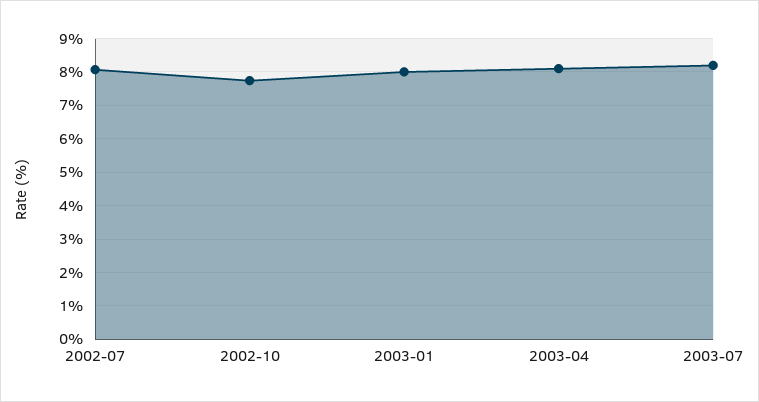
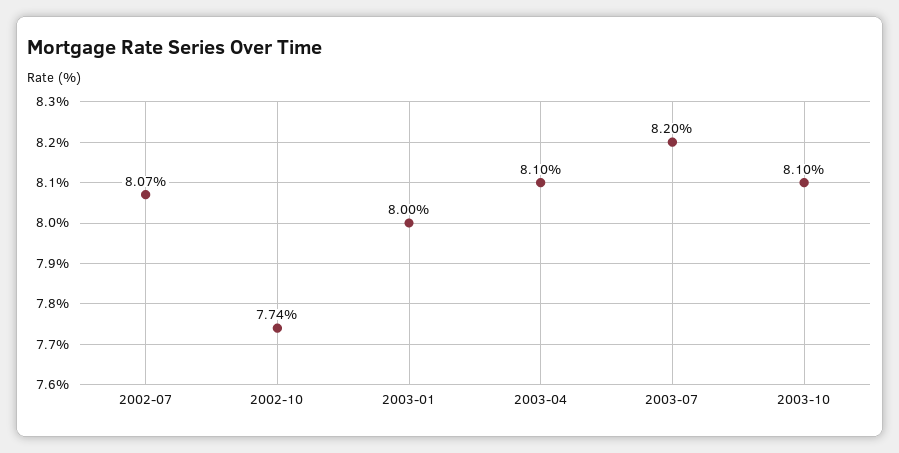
2003-10: none -> 8.1

